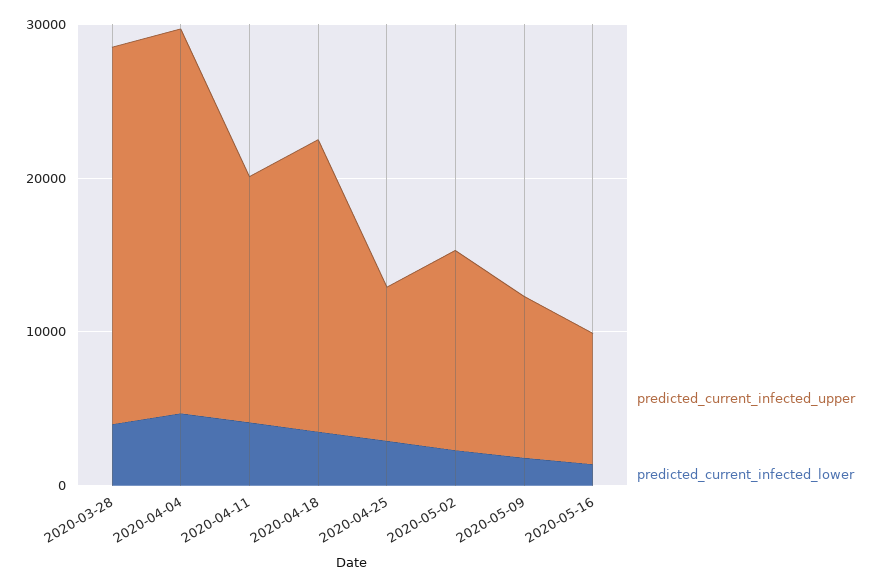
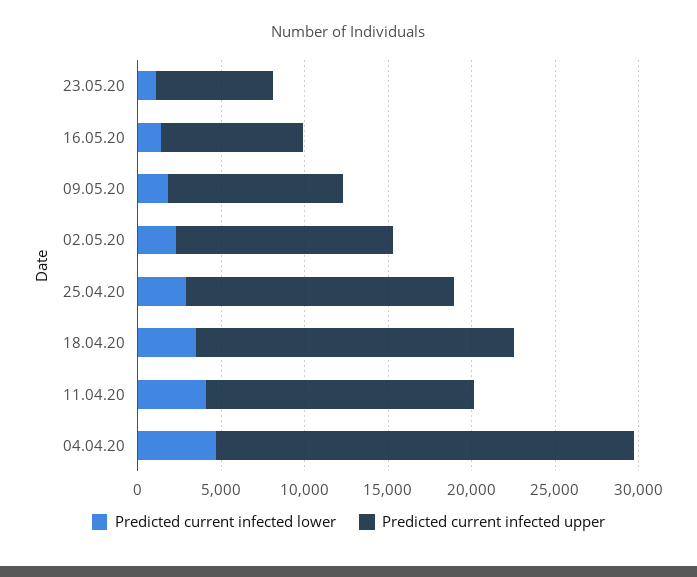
predicted_current_infected_upper, 2020-03-28: 24000 -> none
predicted_current_infected_lower, 2020-03-28: 4000 -> none
predicted_current_infected_upper, 2020-04-25: 10000 -> 16000
predicted_current_infected_lower, 23.05.20: none -> 1000
predicted_current_infected_upper, 23.05.20: none -> 7000

